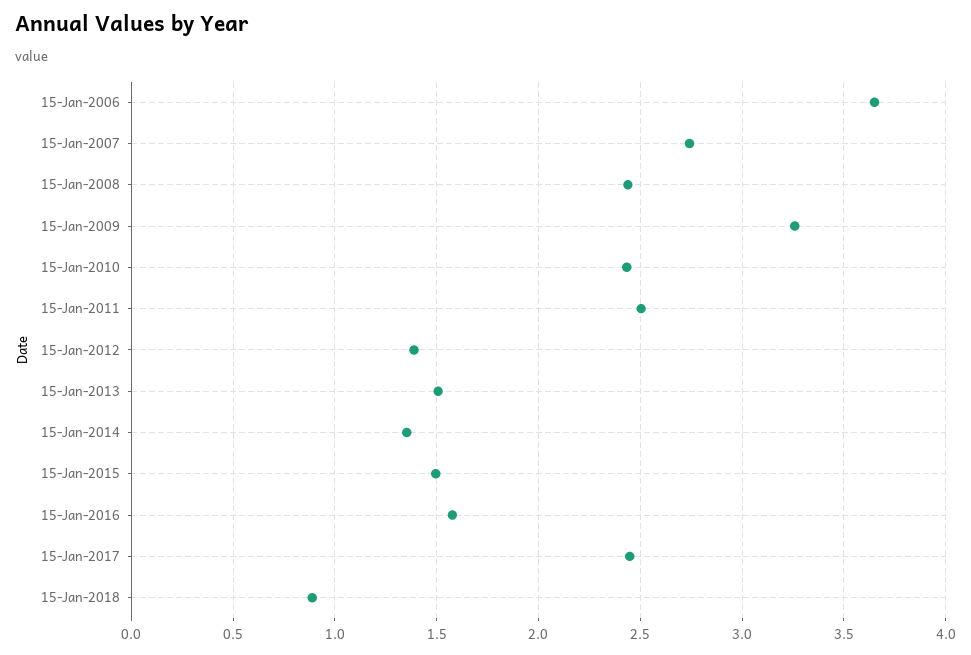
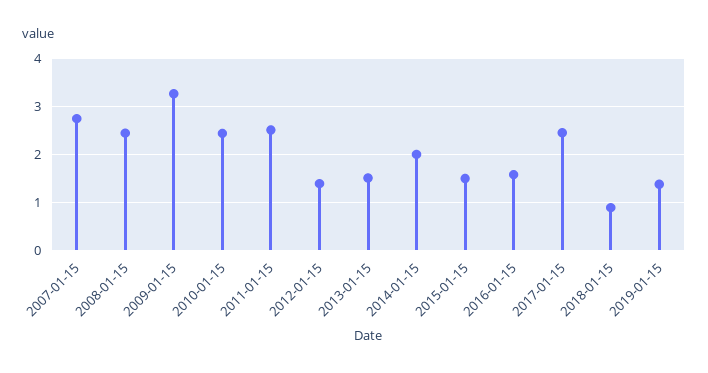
15-Jan-2006: 3.65 -> none
15-Jan-2014: 1.35 -> 2
2019-01-15: none -> 1.4

